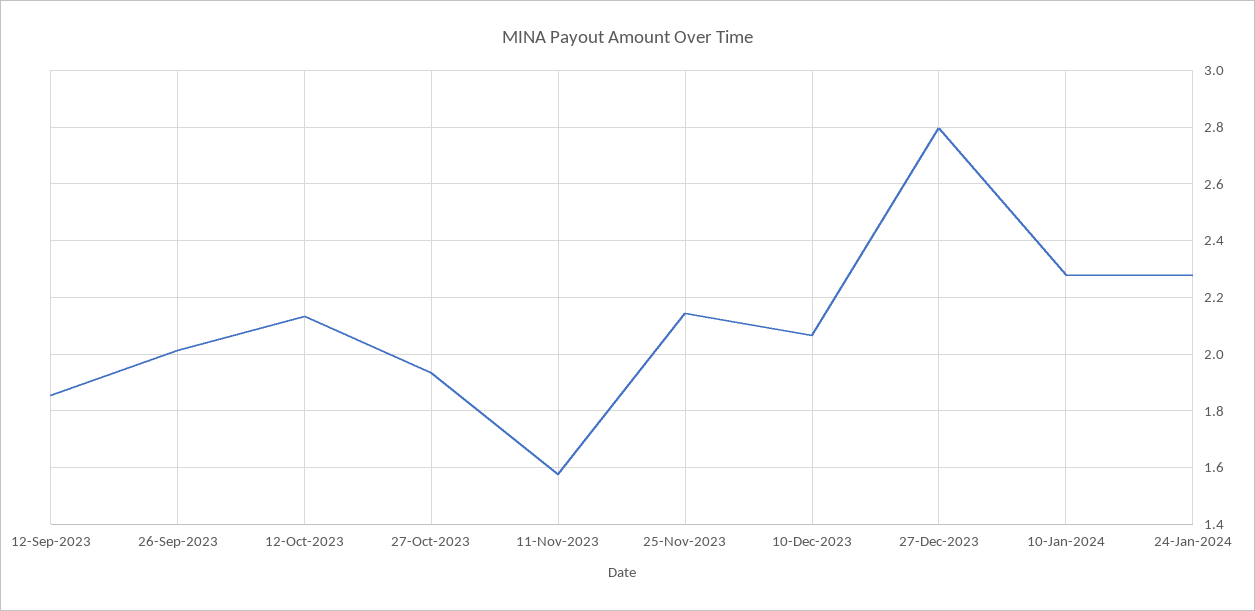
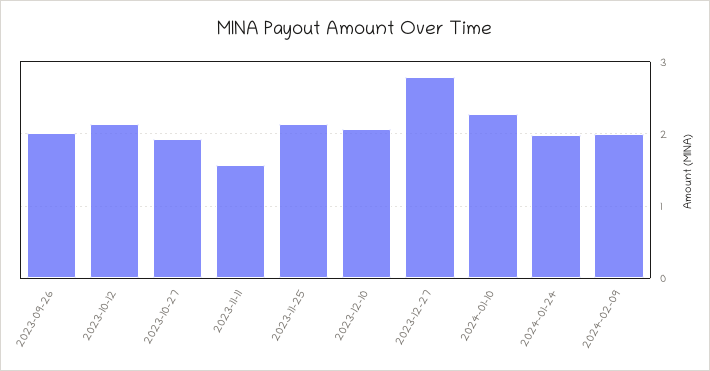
12-Sep-2023: 1.85 -> none
24-Jan-2024: 2.275 -> 2
2024-02-09: none -> 2

